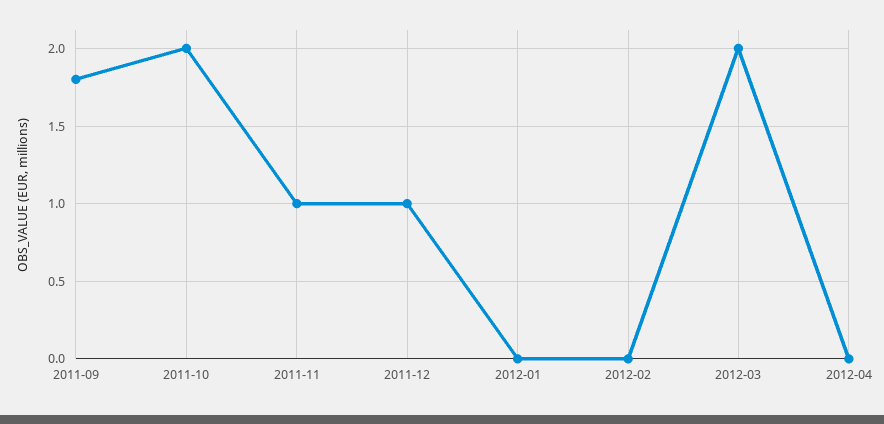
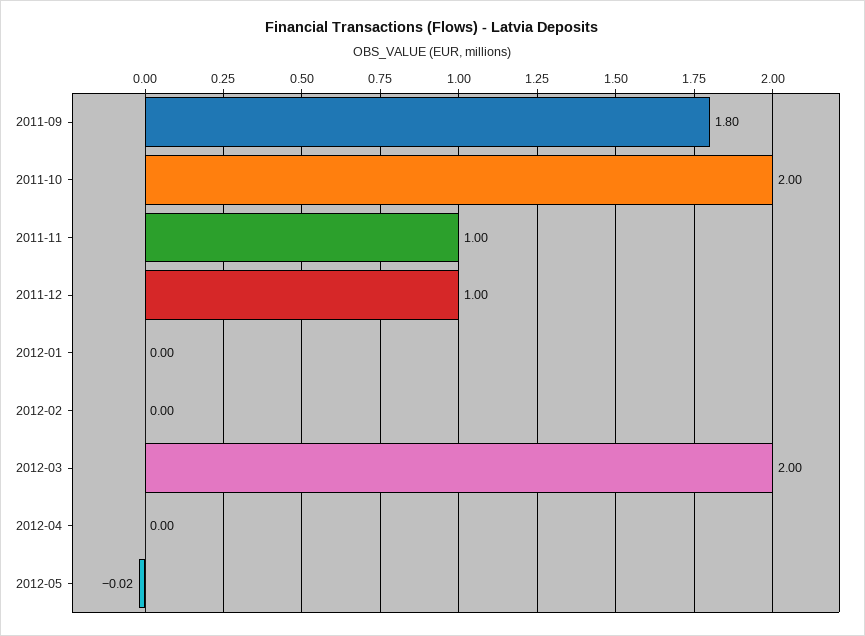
2012-05: none -> -0.02

